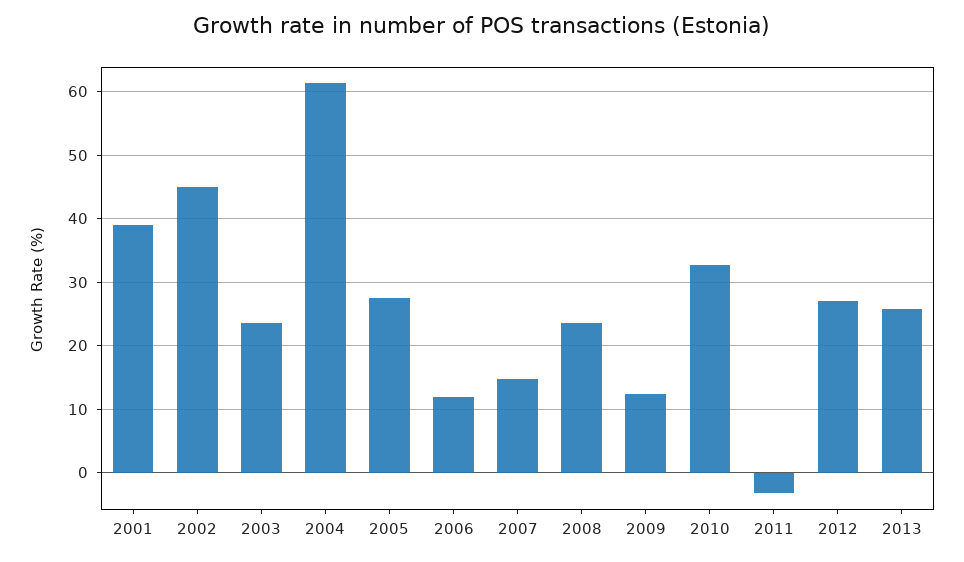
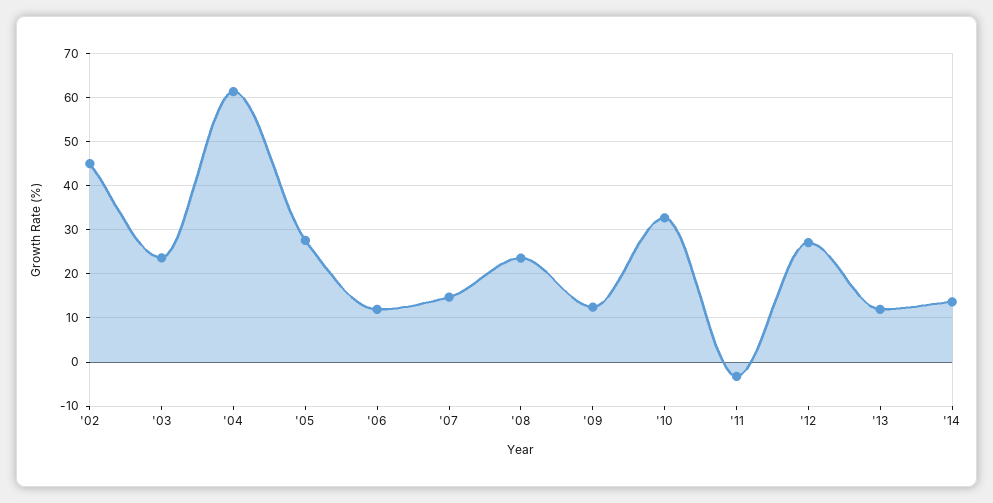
2001: 39 -> none
2013: 26 -> 12
'14: none -> 14

